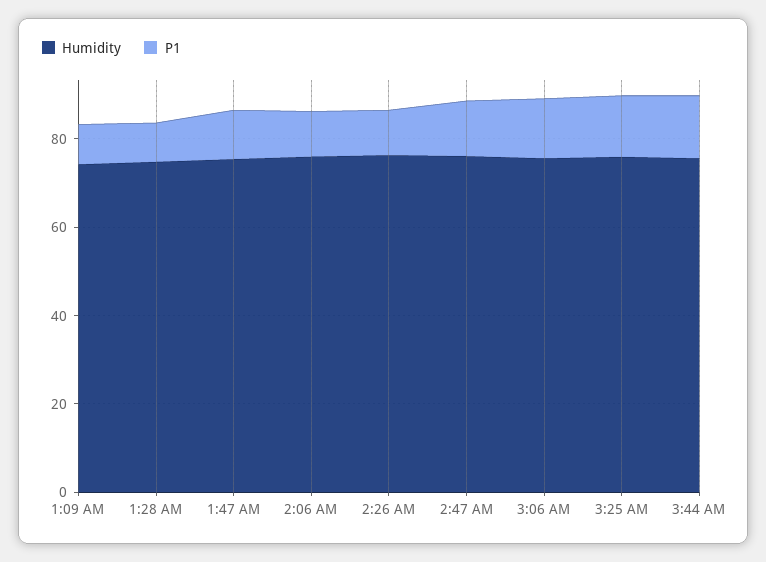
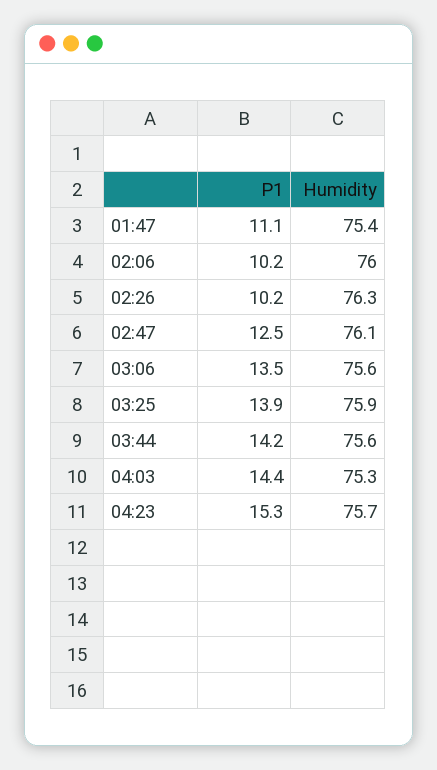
Humidity, 1:09 AM: 75 -> none
P1, 1:09 AM: 10 -> none
Humidity, 1:28 AM: 75 -> none
P1, 1:28 AM: 10 -> none
P1, 04:03: none -> 14.4
Humidity, 04:03: none -> 75.3
P1, 04:23: none -> 15.3
Humidity, 04:23: none -> 75.7

